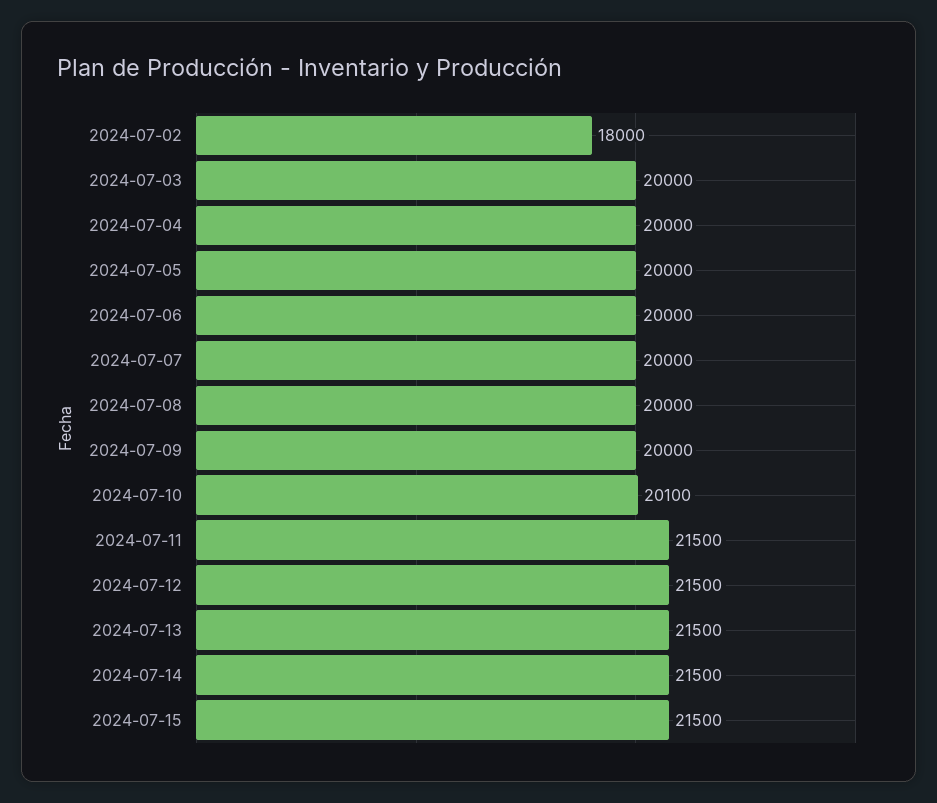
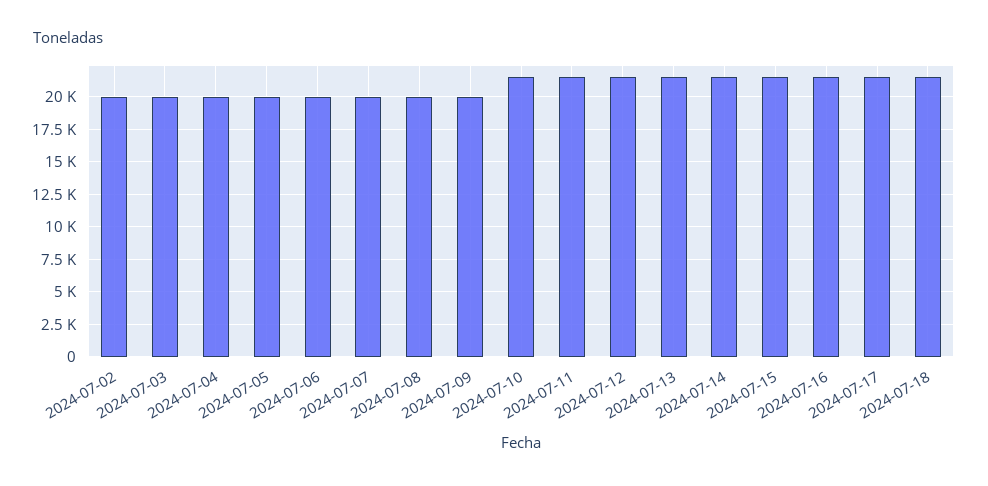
2024-07-02: 18000 -> 20000
2024-07-10: 20100 -> 21500
2024-07-16: none -> 21500
2024-07-17: none -> 21500
2024-07-18: none -> 21500

